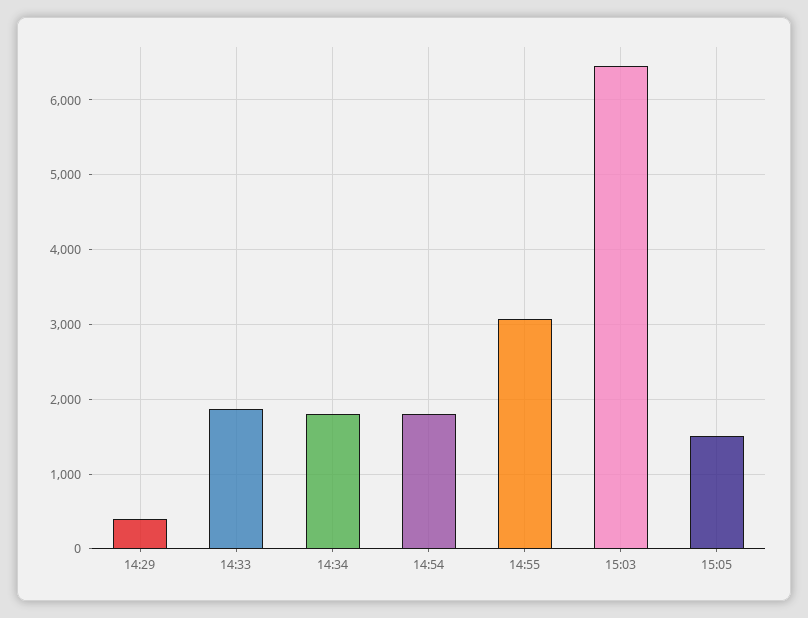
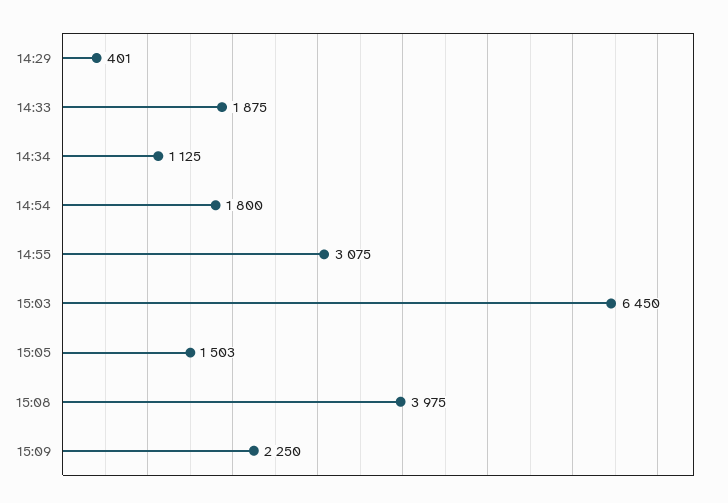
14:34: 1800 -> 1125
15:08: none -> 3975
15:09: none -> 2250

